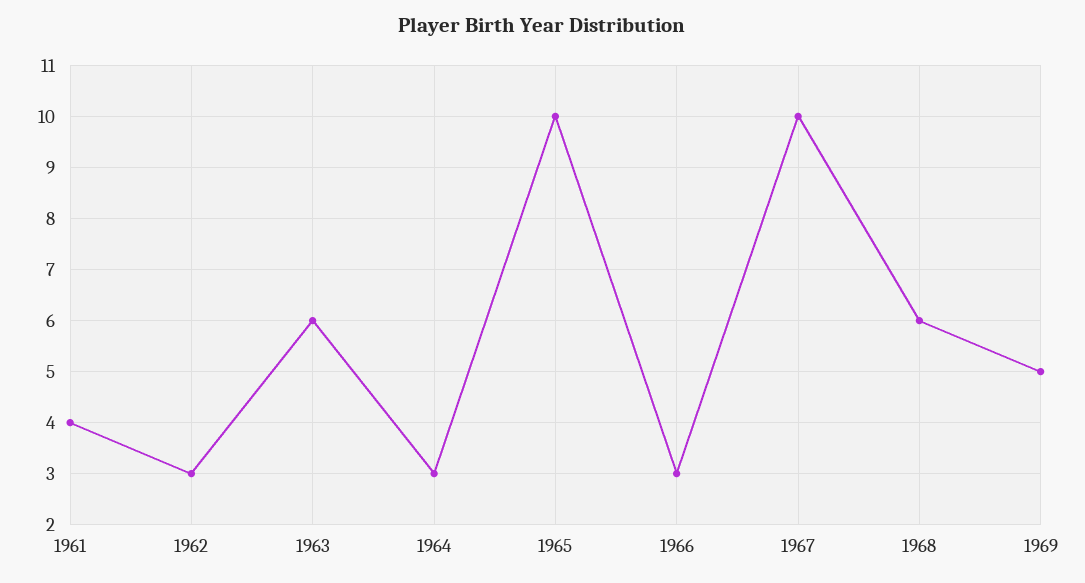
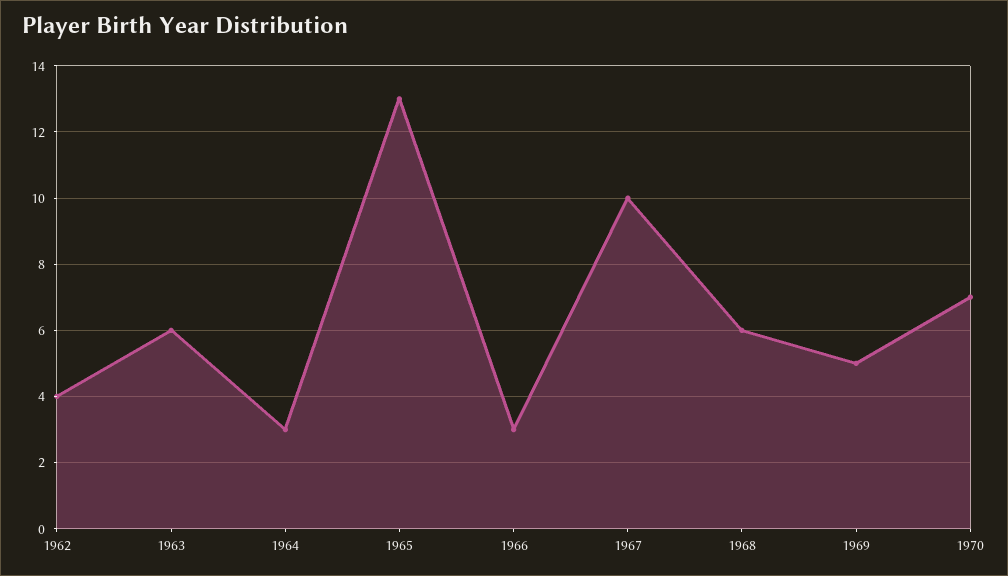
1961: 4 -> none
1962: 3 -> 4
1965: 10 -> 13
1970: none -> 7

